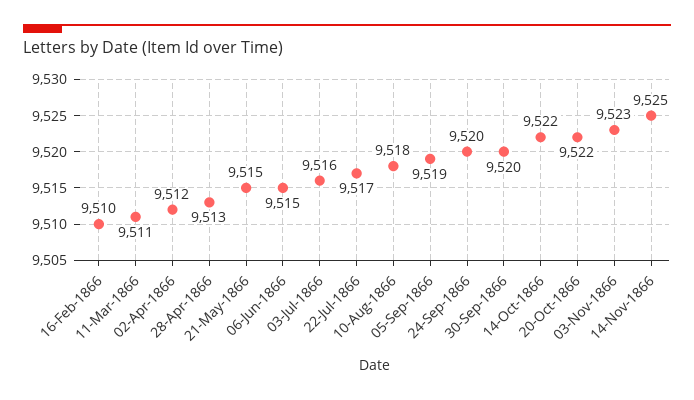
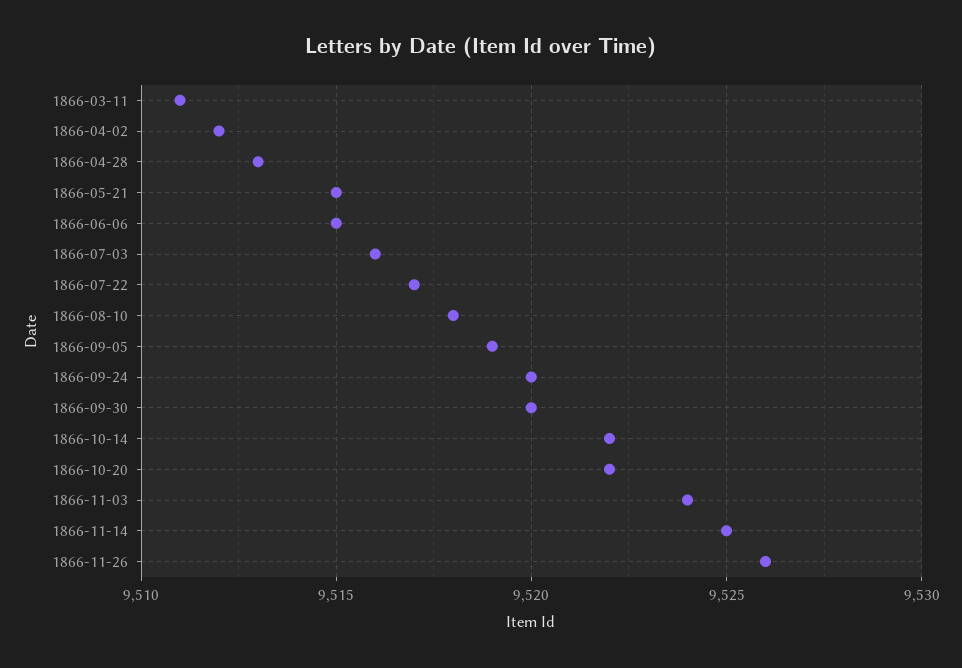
16-Feb-1866: 9510 -> none
03-Nov-1866: 9523 -> 9524
1866-11-26: none -> 9526

